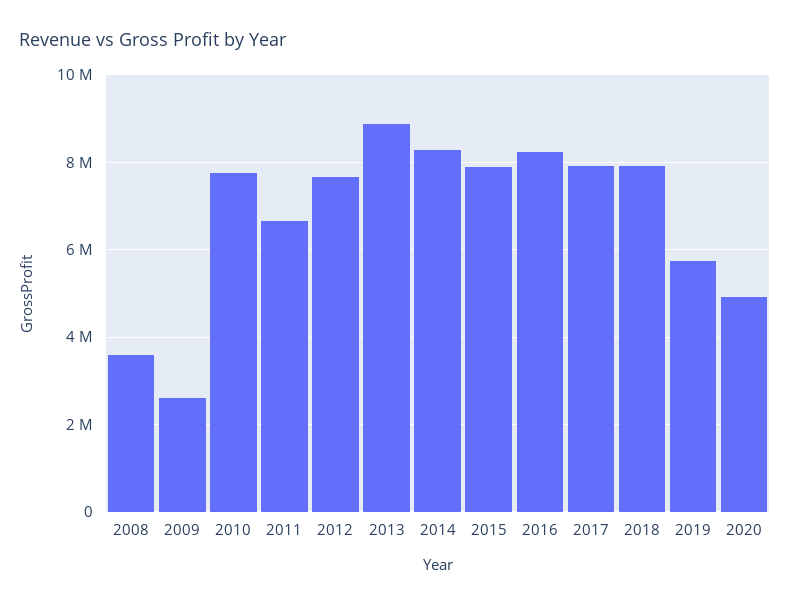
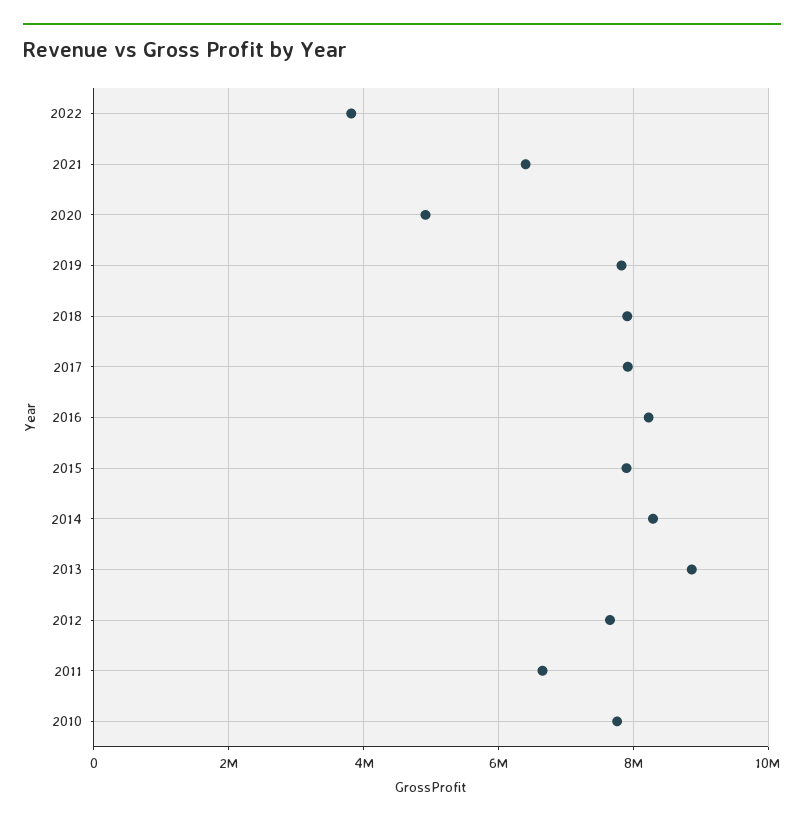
2008: 3600000 -> none
2009: 2600000 -> none
2019: 5800000 -> 7800000
2022: none -> 3800000
2021: none -> 6400000

